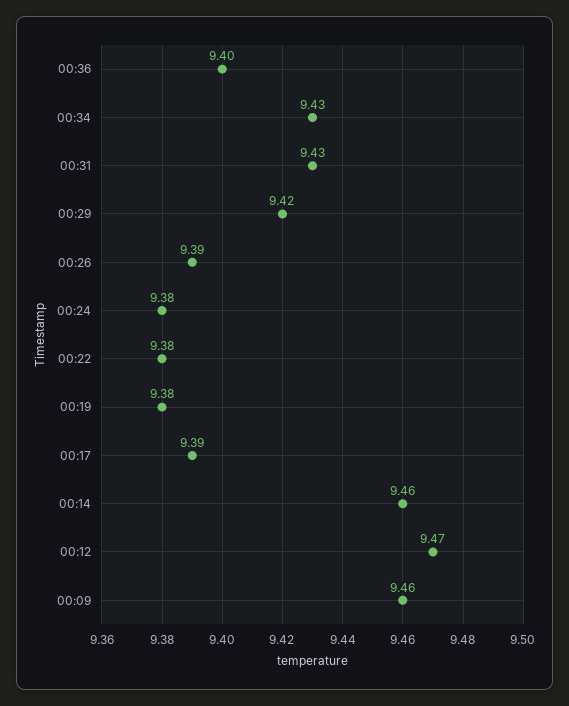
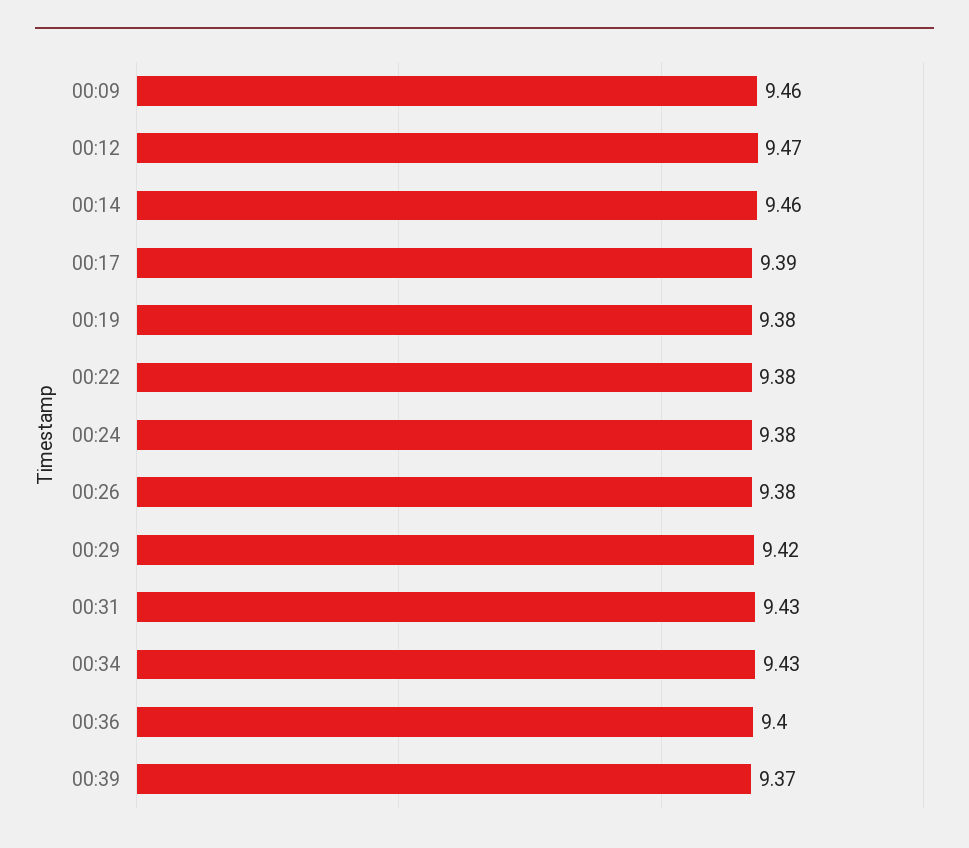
00:26: 9.39 -> 9.38
00:39: none -> 9.37

